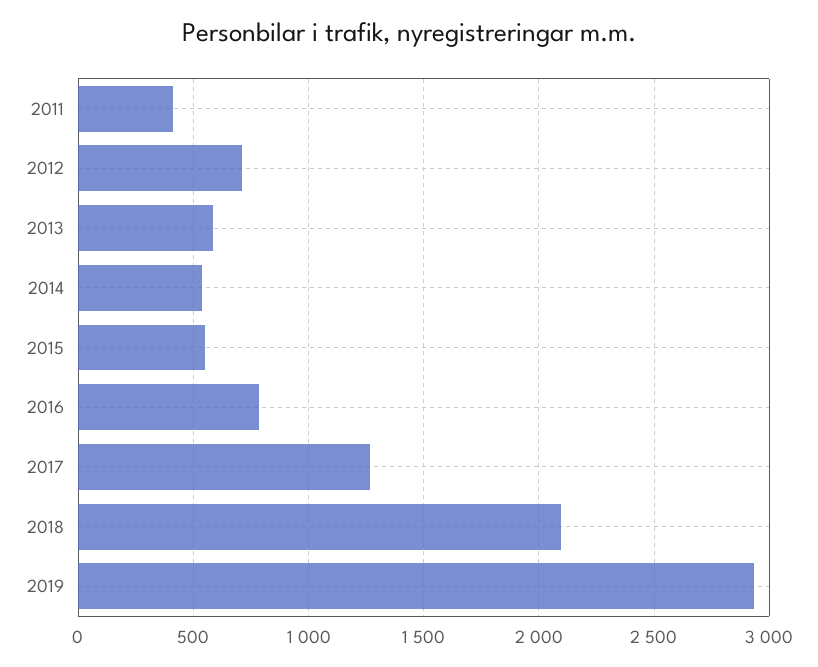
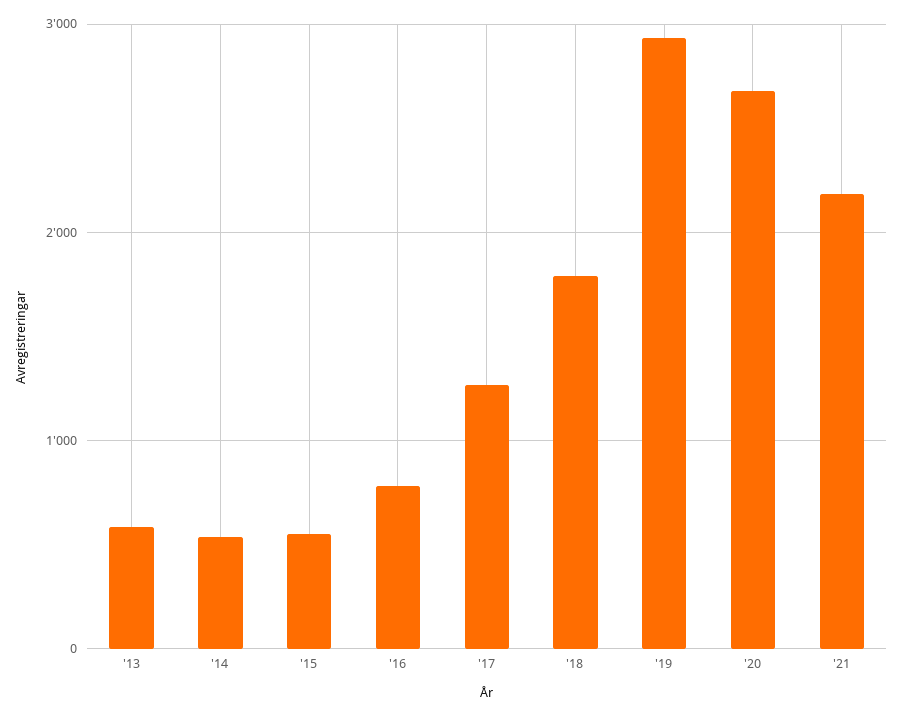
2011: 400 -> none
2012: 700 -> none
2018: 2100 -> 1800
'20: none -> 2700
'21: none -> 2200

